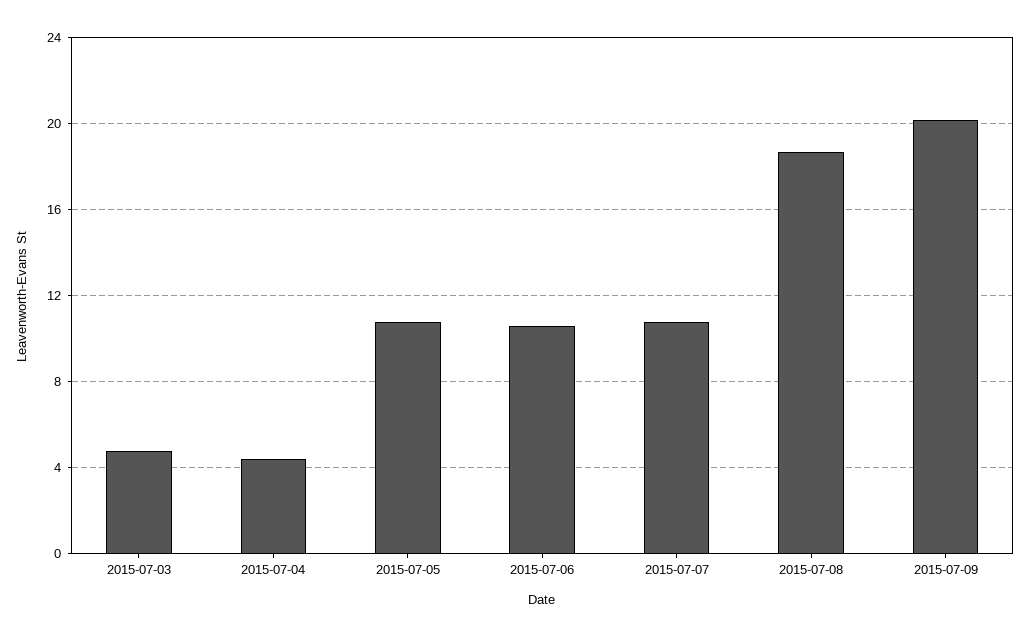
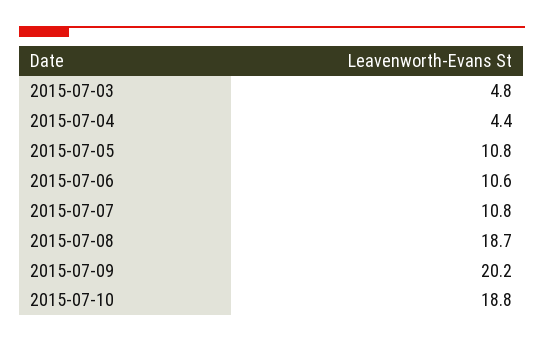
2015-07-10: none -> 18.8

